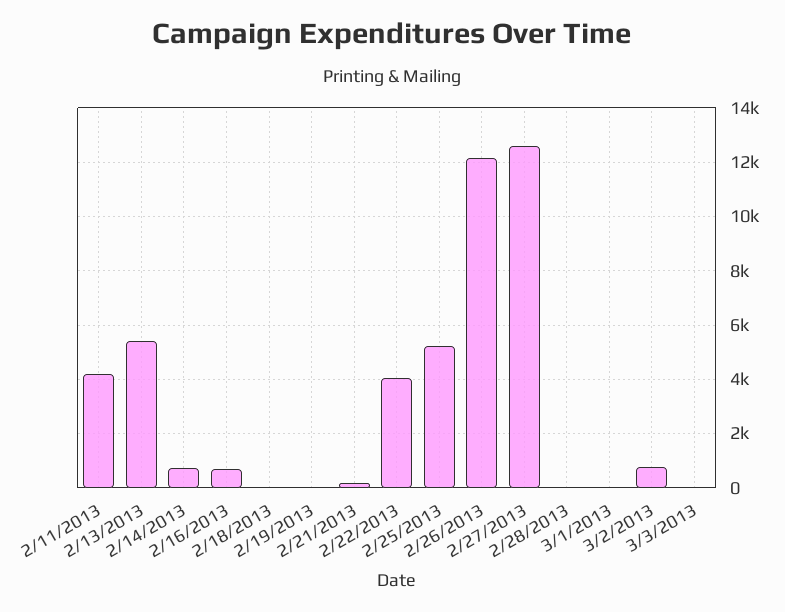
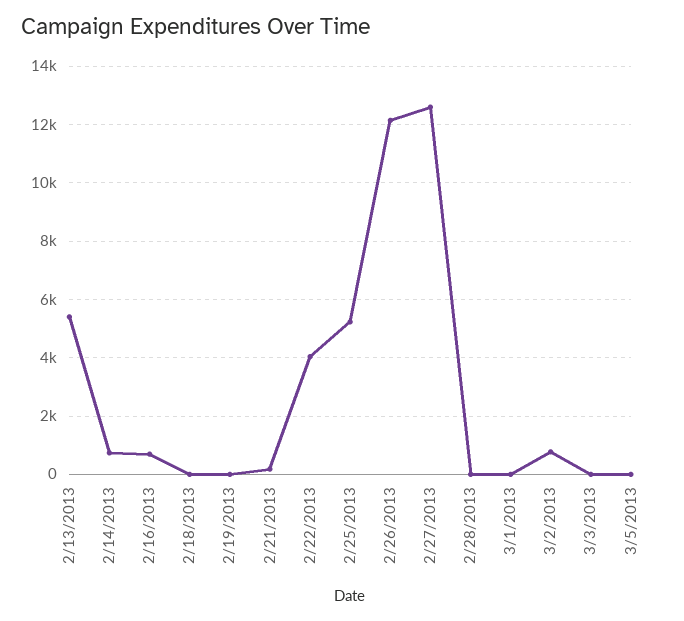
2/11/2013: 4250 -> none
3/5/2013: none -> 0

